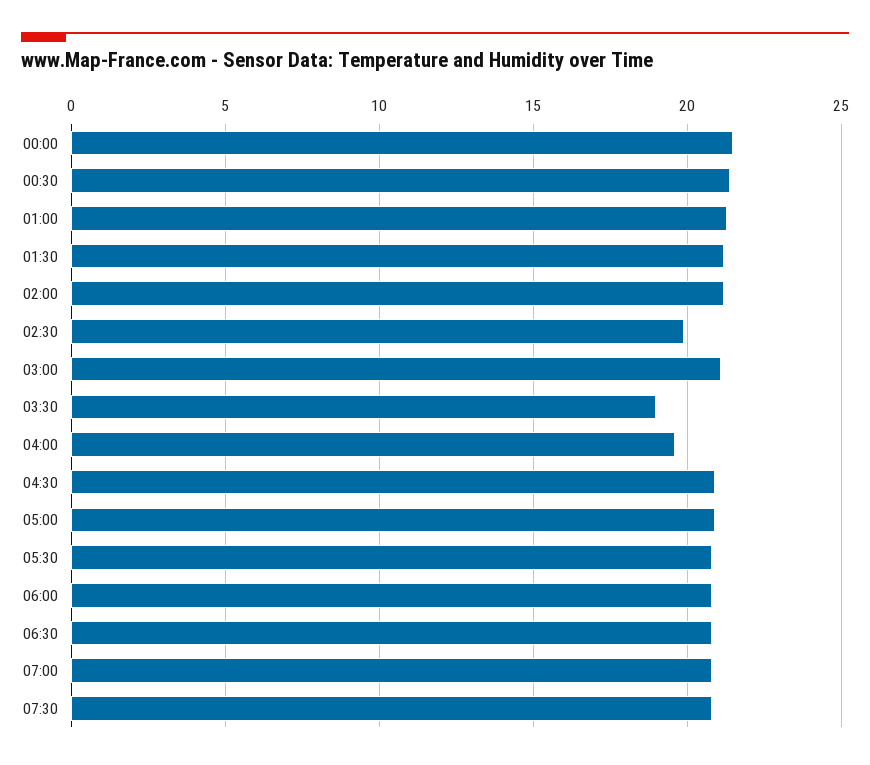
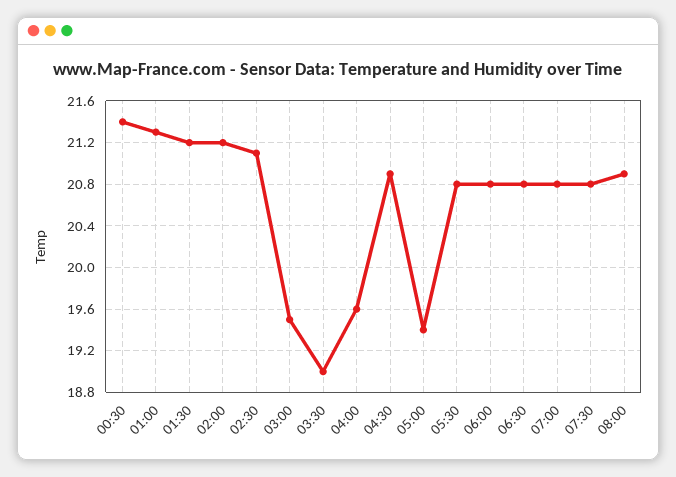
00:00: 21.5 -> none
02:30: 20 -> 21.1
03:00: 21 -> 19.5
05:00: 21 -> 19.4
08:00: none -> 20.9

